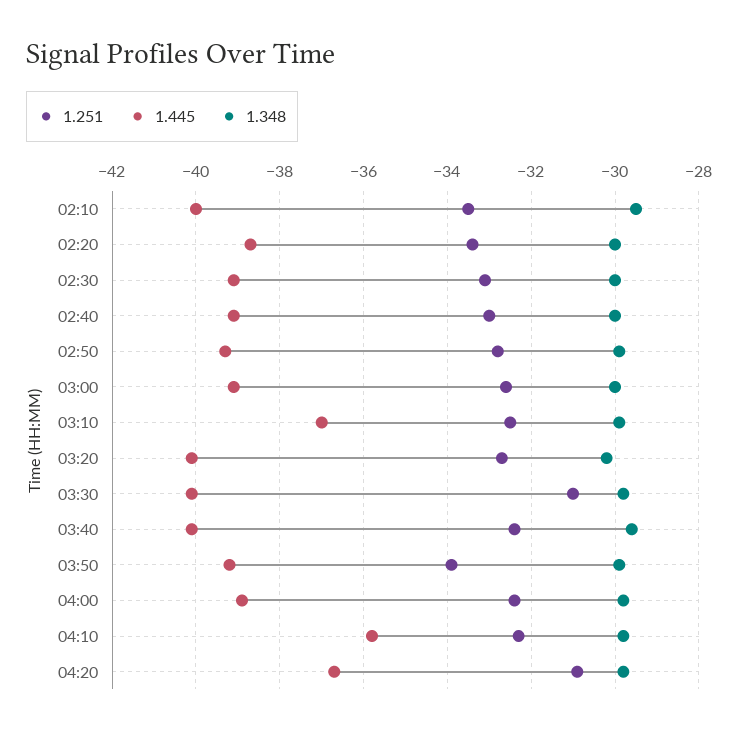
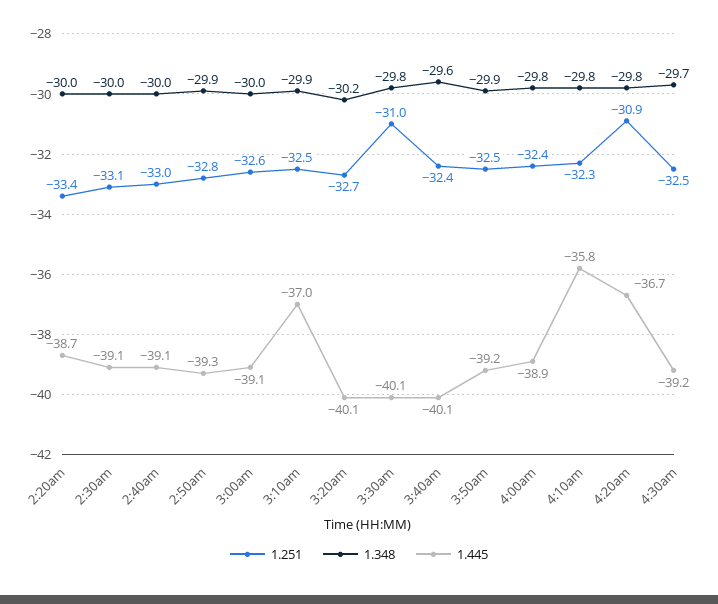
1.251, 02:10: -33.5 -> none
1.445, 02:10: -40 -> none
1.348, 02:10: -29.5 -> none
1.251, 03:50: -34 -> -32.5
1.251, 4:30am: none -> -32.5
1.348, 4:30am: none -> -29.7
1.445, 4:30am: none -> -39.2

